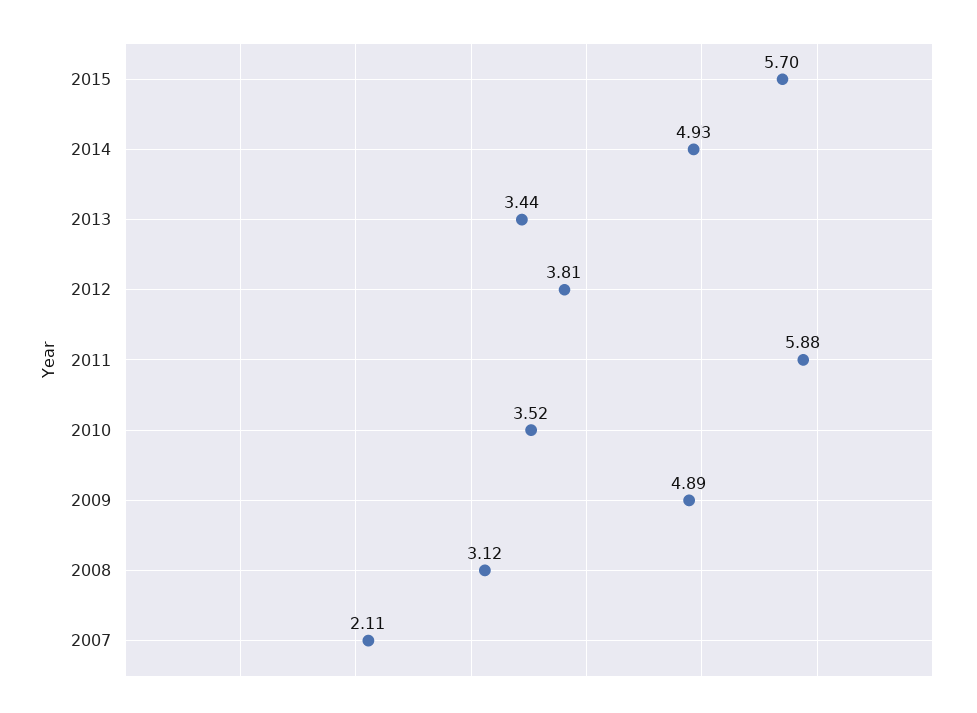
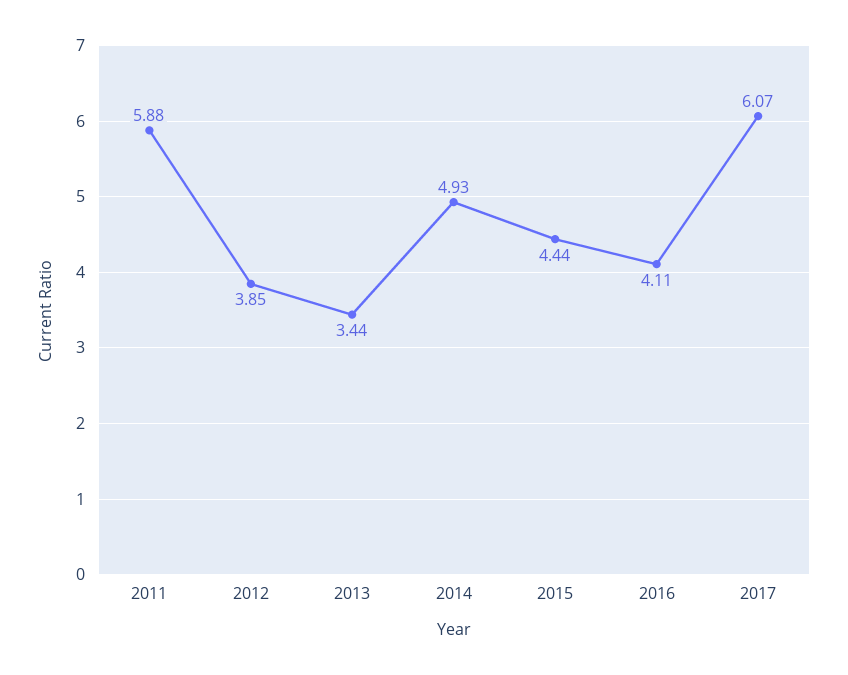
2015: 5.7 -> 4.44
2012: 3.81 -> 3.85
2010: 3.52 -> none
2009: 4.89 -> none
2008: 3.12 -> none
2007: 2.11 -> none
2016: none -> 4.11
2017: none -> 6.07

